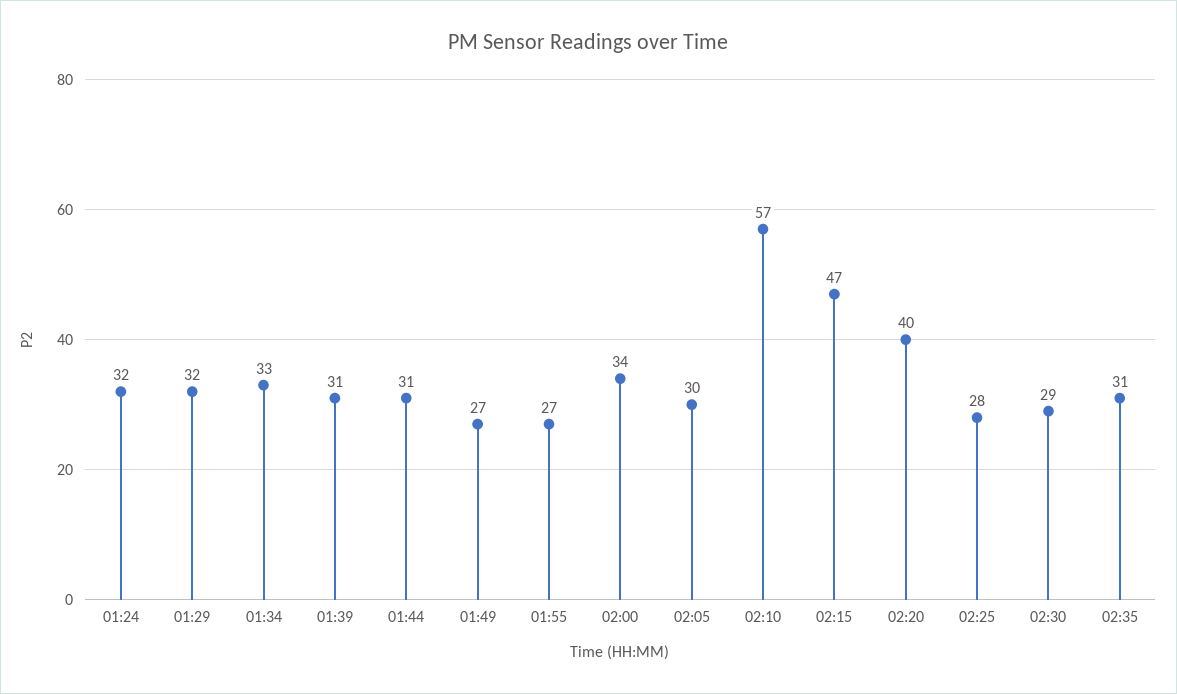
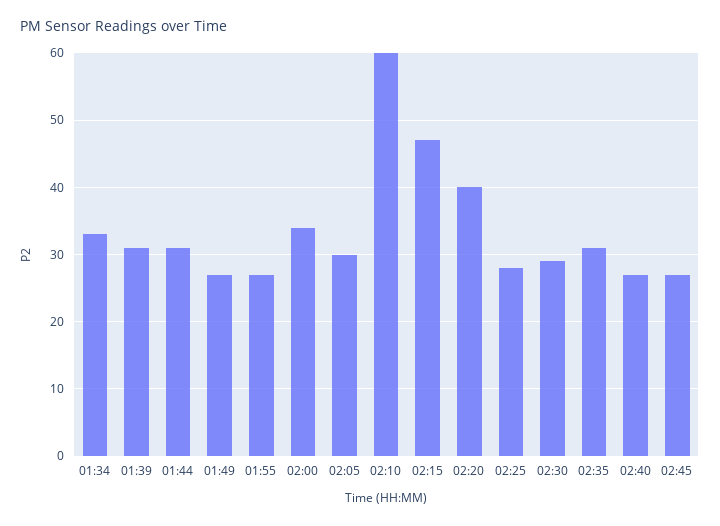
01:24: 32 -> none
01:29: 32 -> none
02:10: 57 -> 60
02:40: none -> 27
02:45: none -> 27

